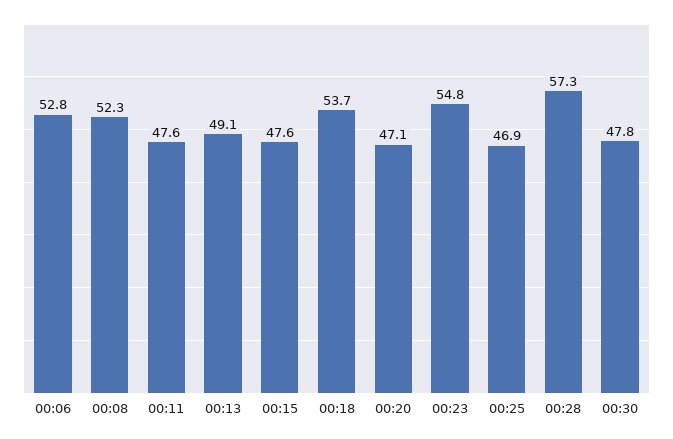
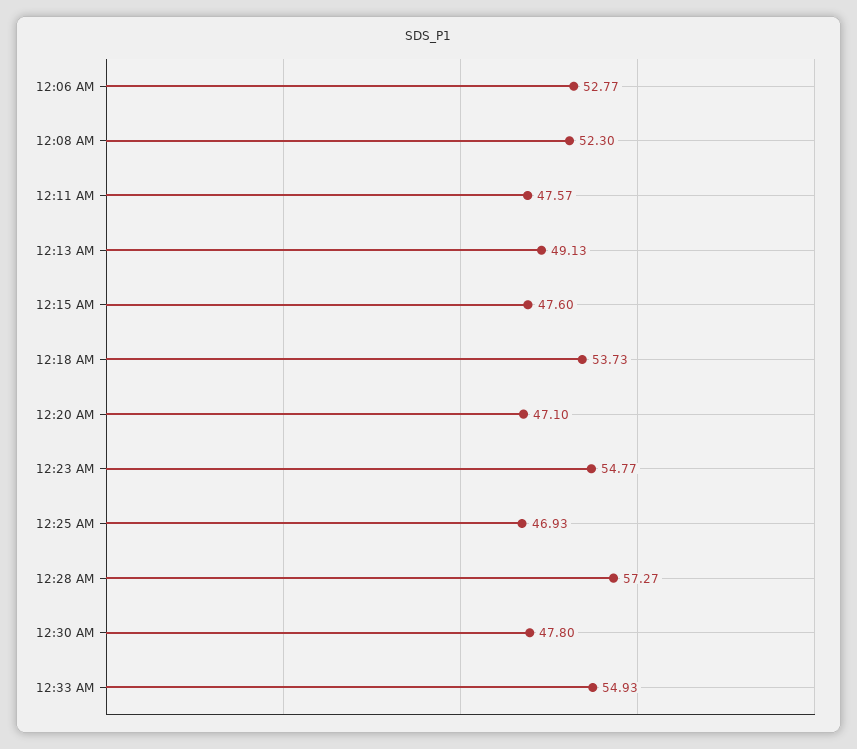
12:33 AM: none -> 54.93

